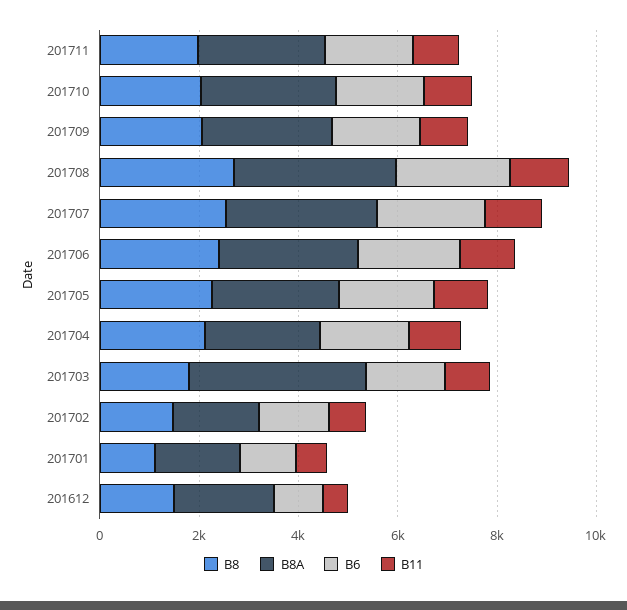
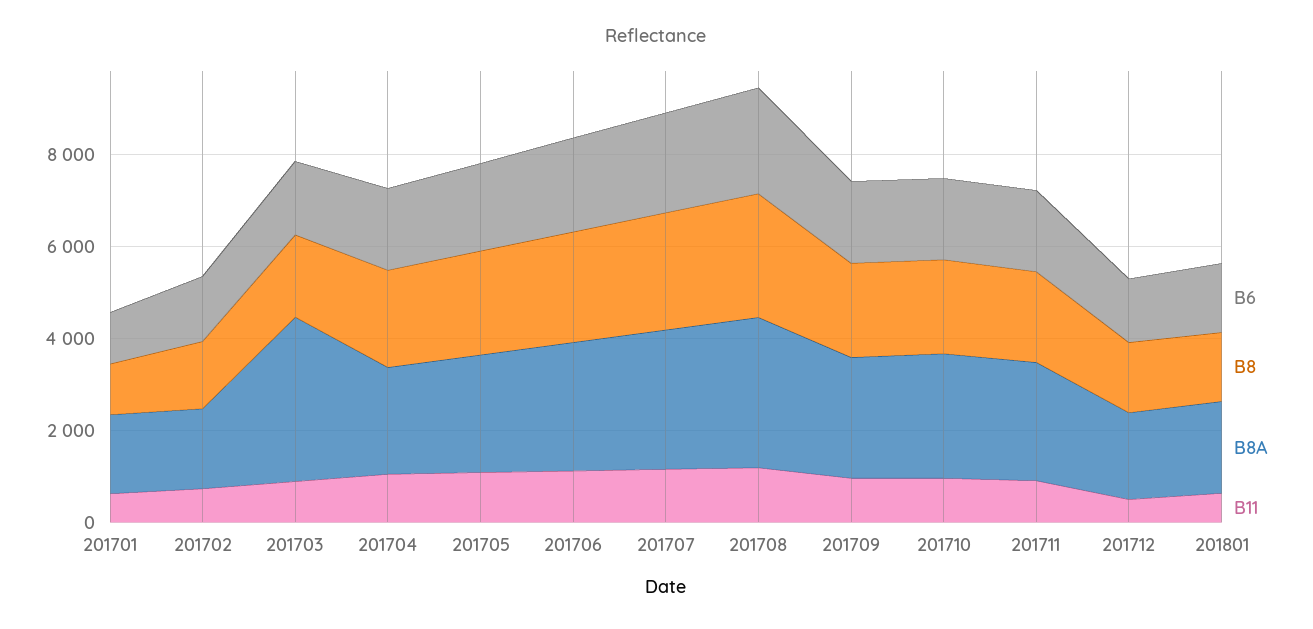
B8, 201612: 1500 -> none
B8A, 201612: 2000 -> none
B6, 201612: 1000 -> none
B11, 201612: 500 -> none
B6, 201712: none -> 1500
B8, 201712: none -> 1500
B8A, 201712: none -> 2000
B11, 201712: none -> 500
B6, 201801: none -> 1500
B8, 201801: none -> 1500
B8A, 201801: none -> 2000
B11, 201801: none -> 500

